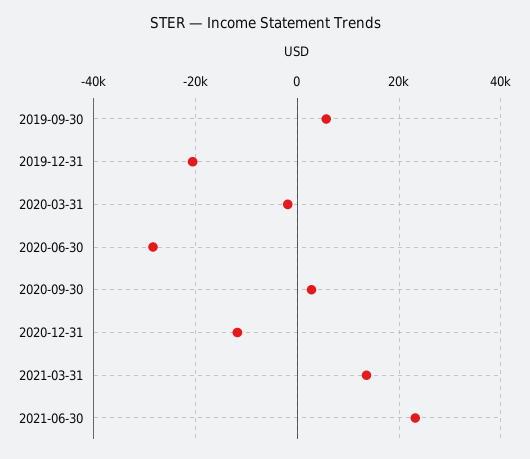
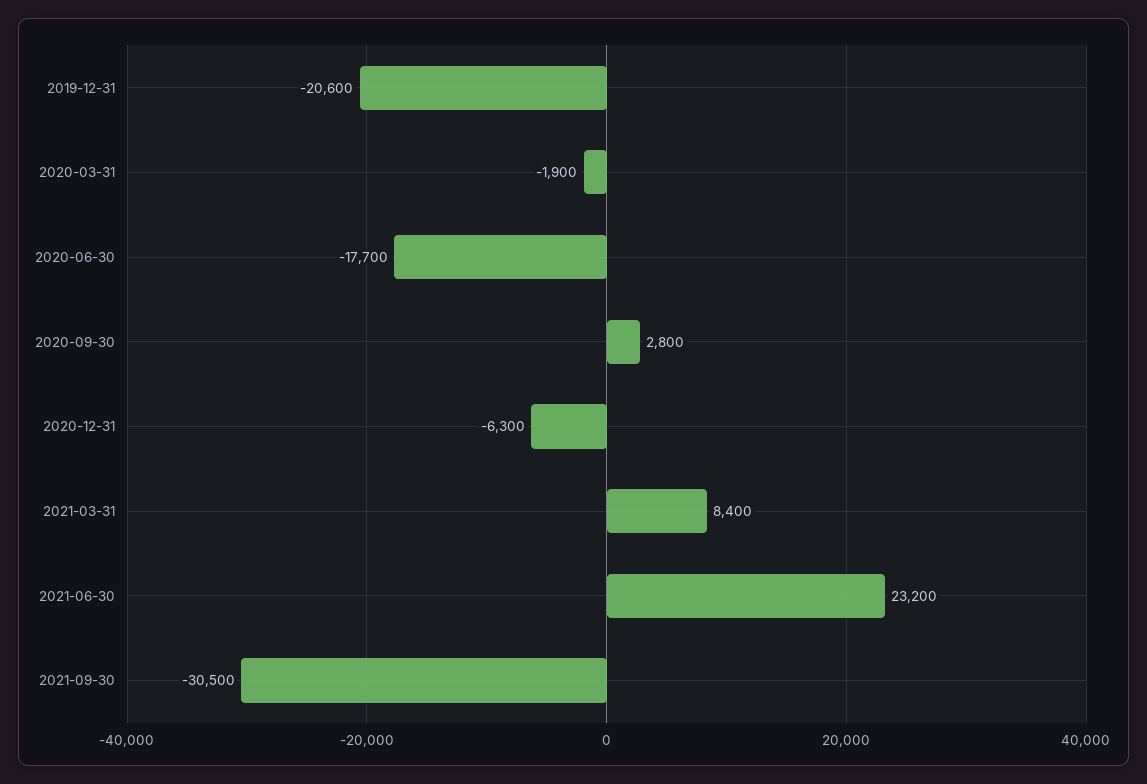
2019-09-30: 6000 -> none
2020-06-30: -28000 -> -17700
2020-12-31: -12000 -> -6300
2021-03-31: 14000 -> 8400
2021-09-30: none -> -30500

